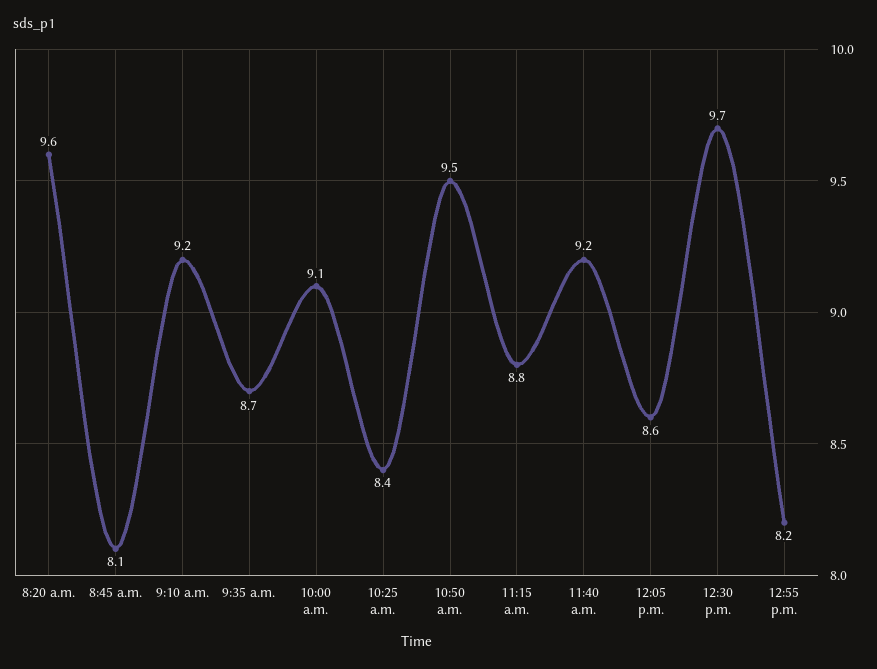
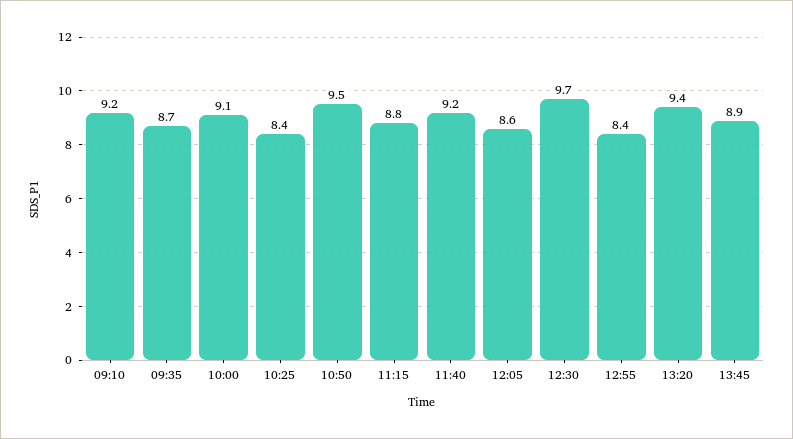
8:20 a.m.: 9.6 -> none
8:45 a.m.: 8.1 -> none
12:55 p.m.: 8.2 -> 8.4
13:20: none -> 9.4
13:45: none -> 8.9

